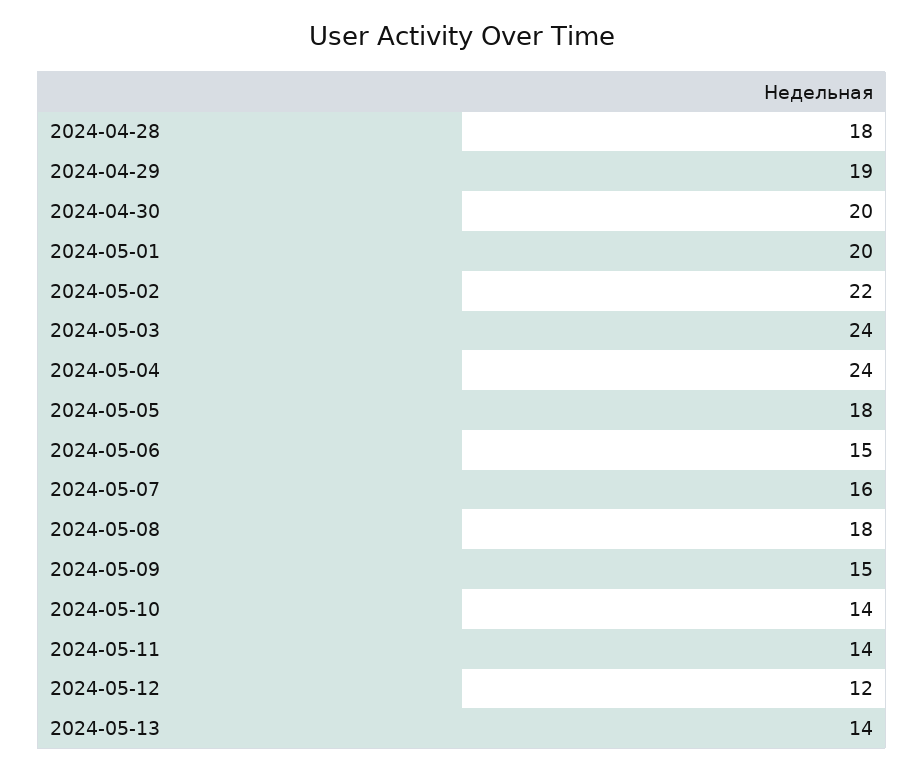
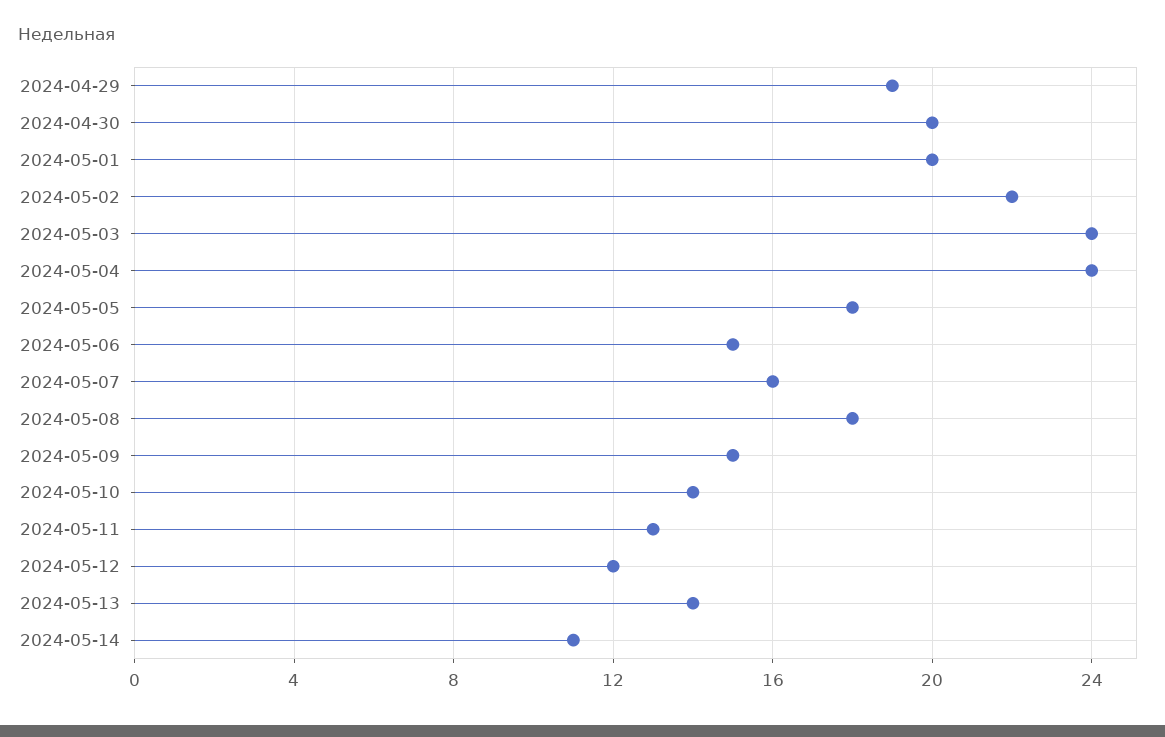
2024-04-28: 18 -> none
2024-05-11: 14 -> 13
2024-05-14: none -> 11

